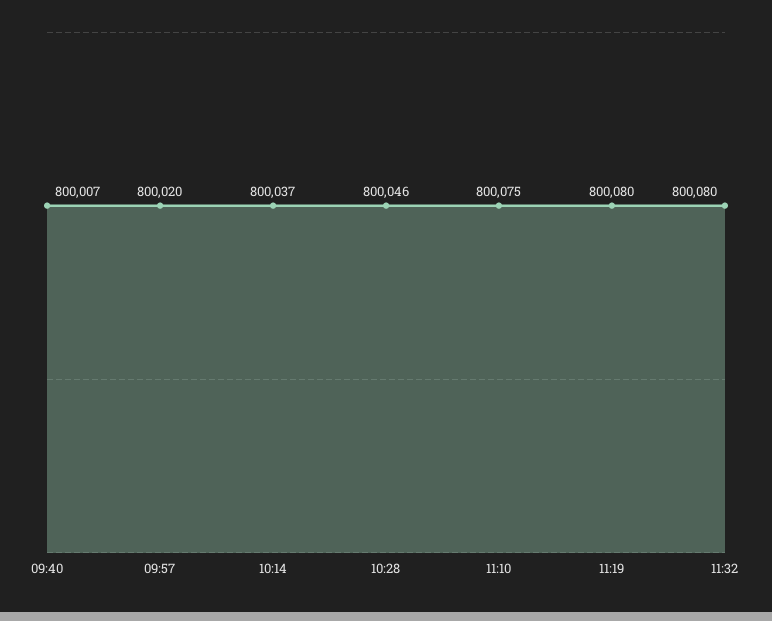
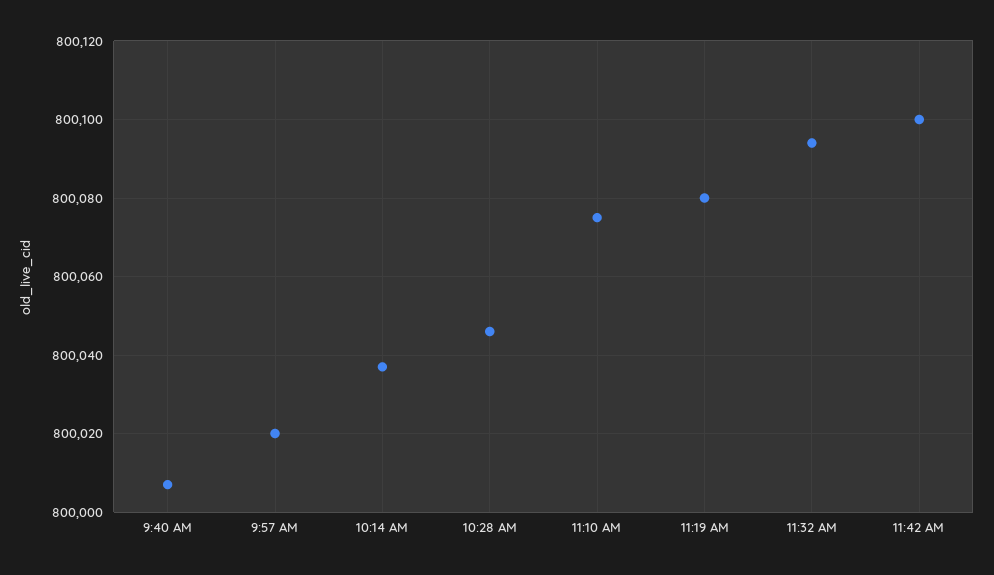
11:32: 800080 -> 800095
11:42 AM: none -> 800100

